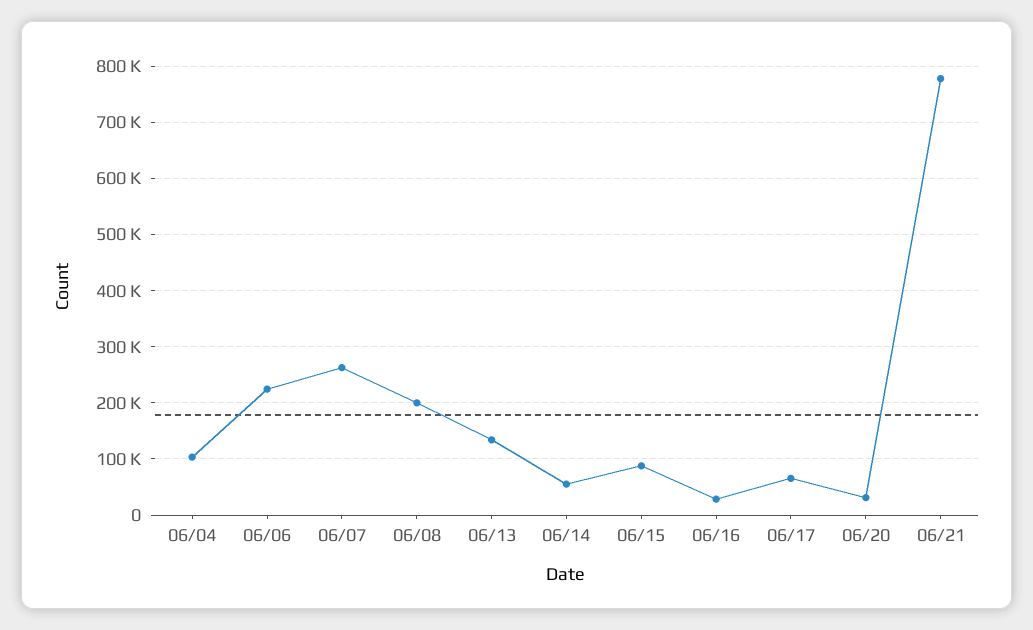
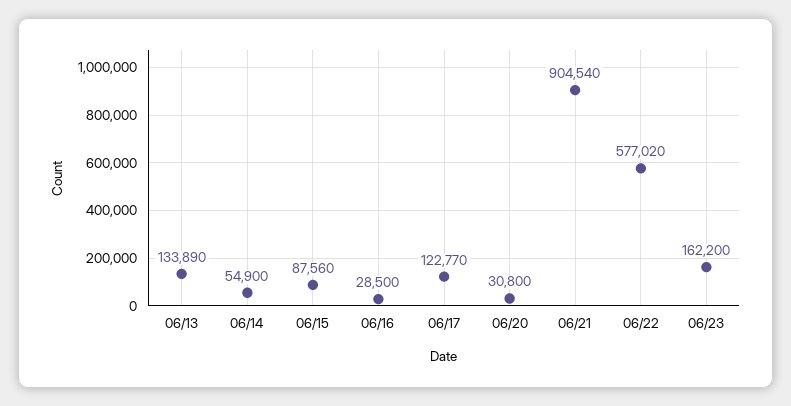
06/04: 100000 -> none
06/06: 220000 -> none
06/07: 260000 -> none
06/08: 200000 -> none
06/17: 60000 -> 122770
06/21: 780000 -> 904540
06/22: none -> 577020
06/23: none -> 162200

